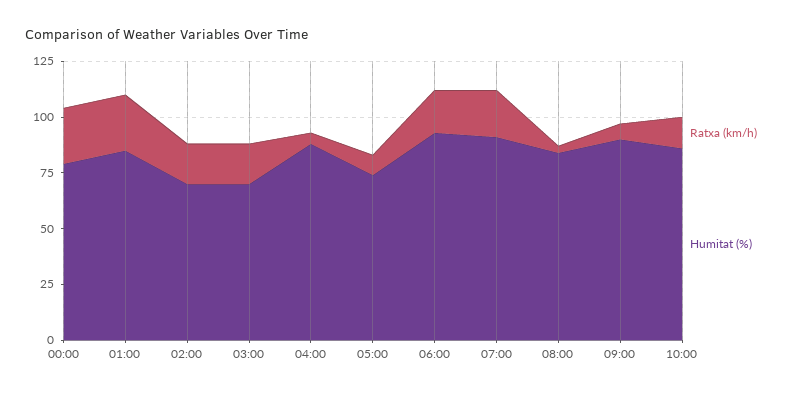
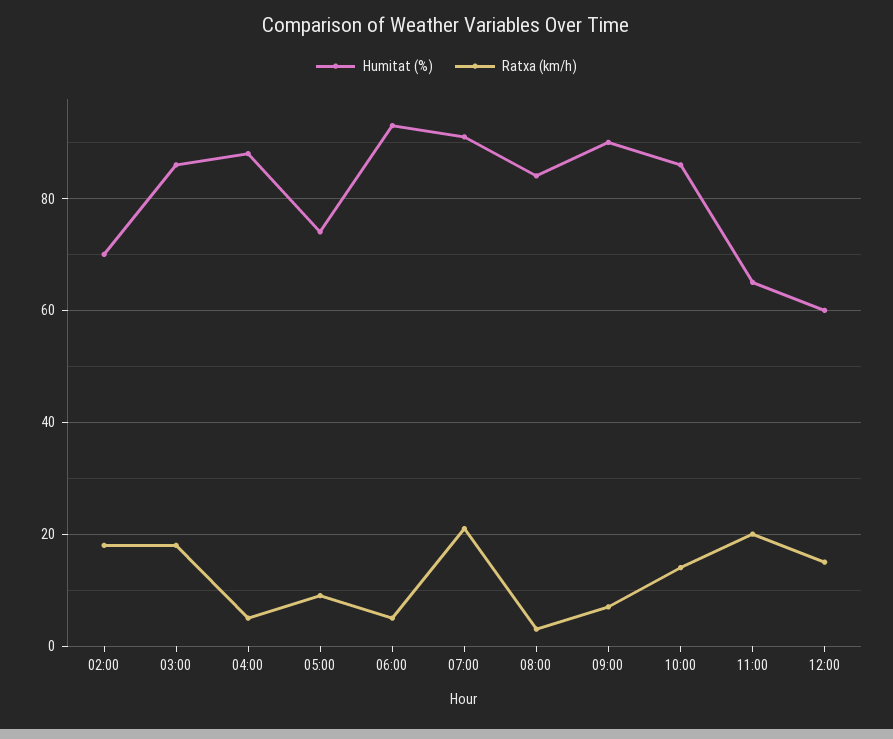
Ratxa (km/h), 00:00: 25 -> none
Humitat (%), 00:00: 80 -> none
Ratxa (km/h), 01:00: 25 -> none
Humitat (%), 01:00: 85 -> none
Humitat (%), 03:00: 70 -> 85
Ratxa (km/h), 06:00: 20 -> 5
Humitat (%), 11:00: none -> 65
Ratxa (km/h), 11:00: none -> 20
Humitat (%), 12:00: none -> 60
Ratxa (km/h), 12:00: none -> 15

